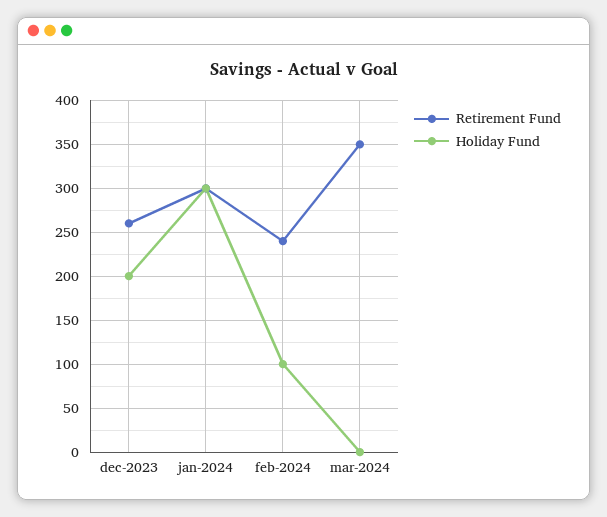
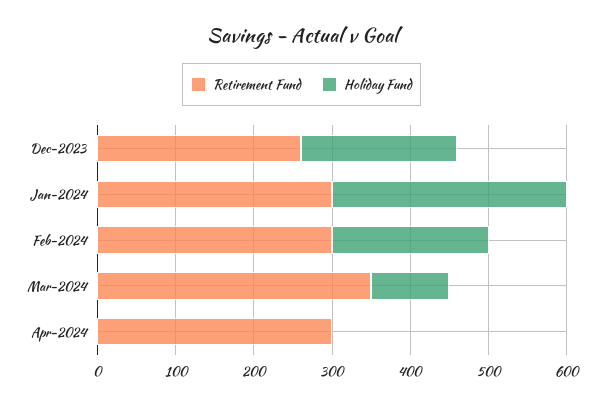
Retirement Fund, feb-2024: 240 -> 300
Holiday Fund, feb-2024: 100 -> 200
Holiday Fund, mar-2024: 0 -> 100
Retirement Fund, Apr-2024: none -> 300
Holiday Fund, Apr-2024: none -> 0

